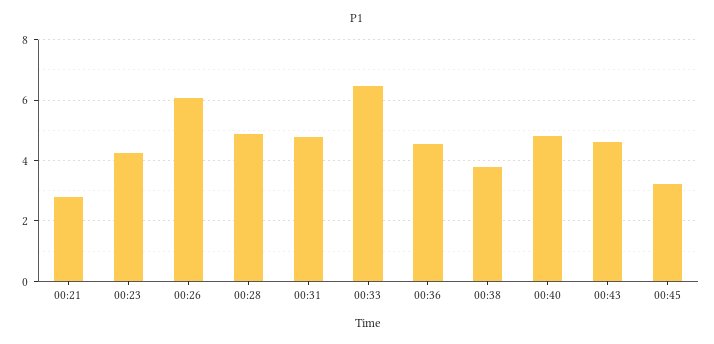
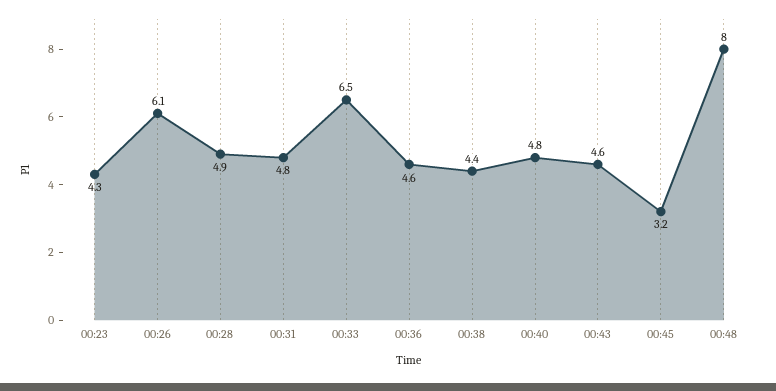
00:21: 2.8 -> none
00:38: 3.8 -> 4.4
00:48: none -> 8

